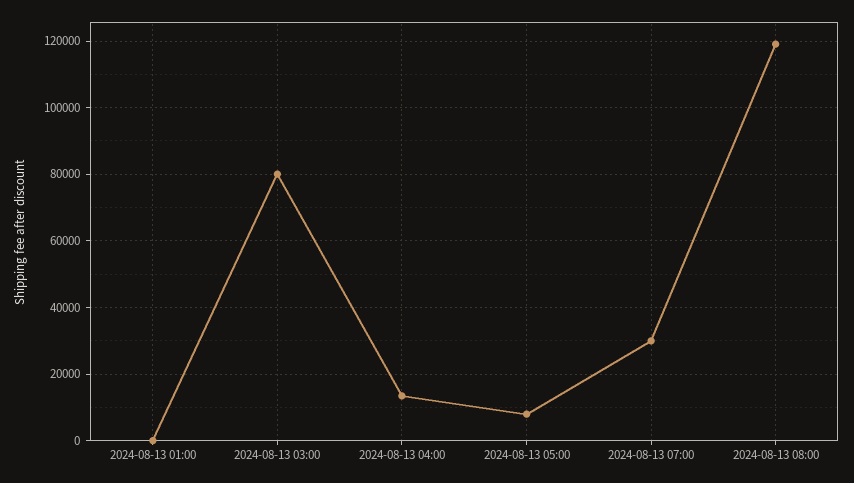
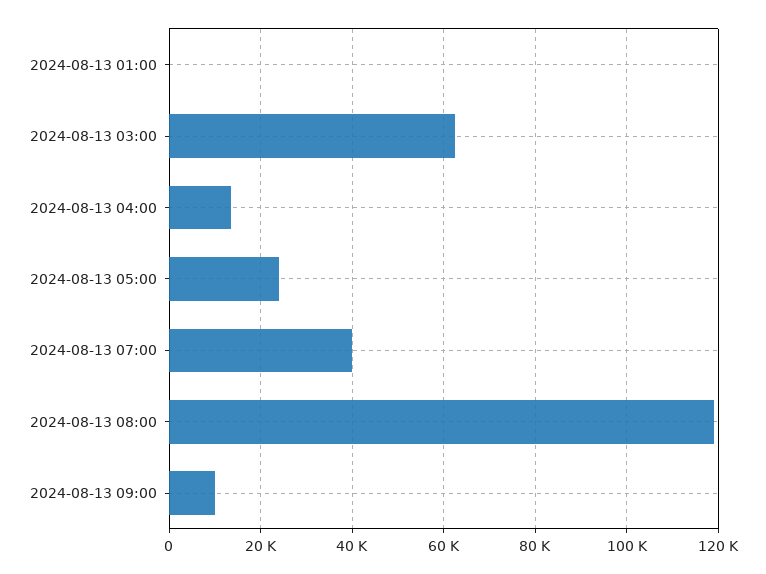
2024-08-13 03:00: 80000 -> 62000
2024-08-13 05:00: 8000 -> 24000
2024-08-13 07:00: 30000 -> 40000
2024-08-13 09:00: none -> 10000

